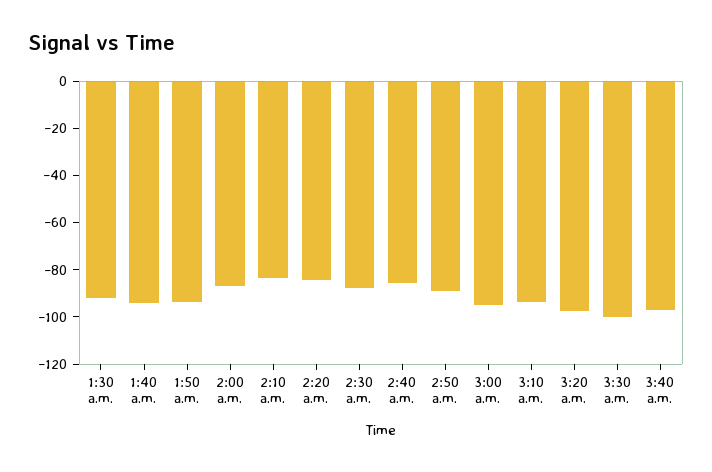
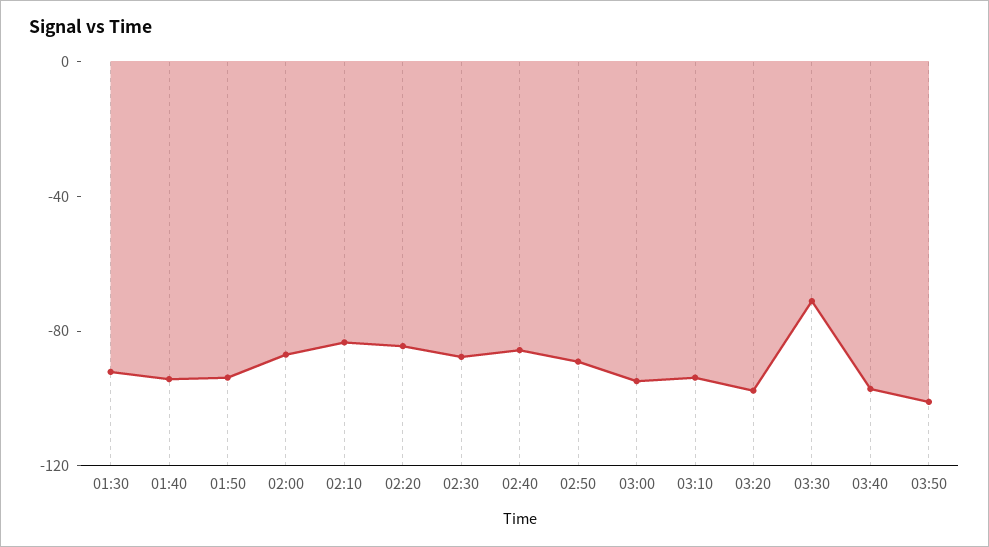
3:30 a.m.: -100 -> -70
03:50: none -> -100

